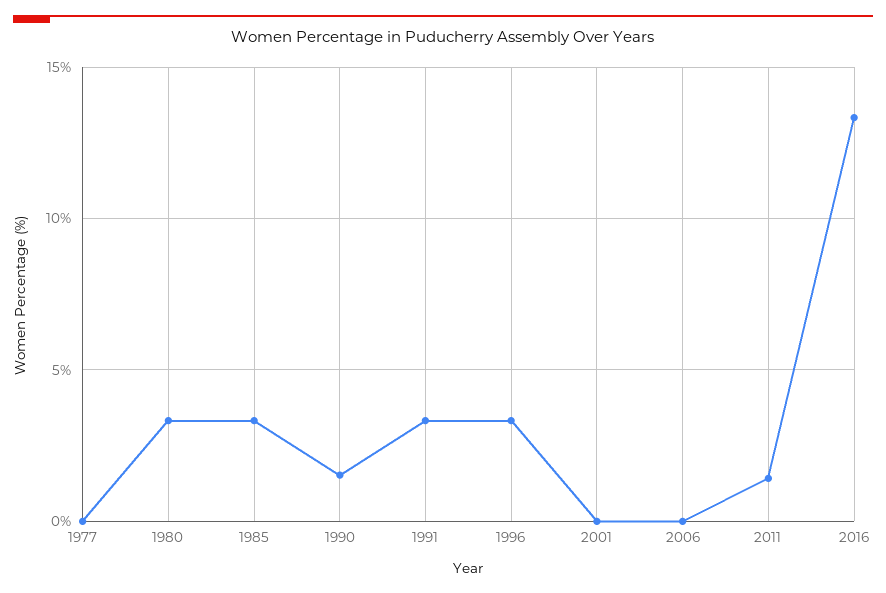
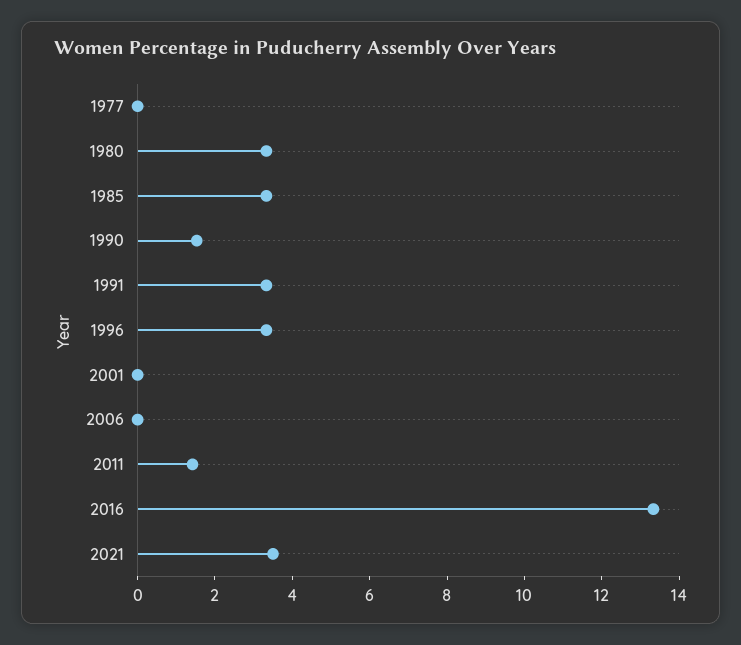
2021: none -> 3.5

